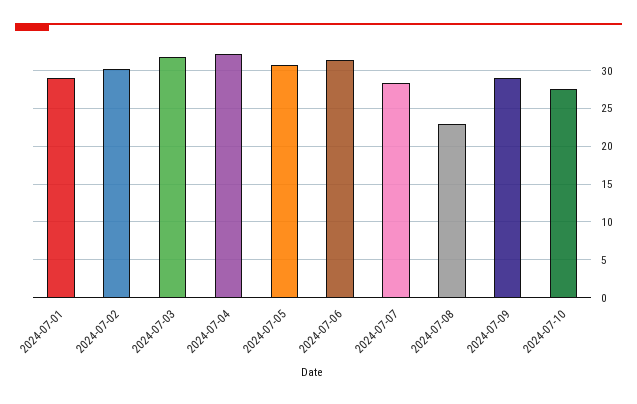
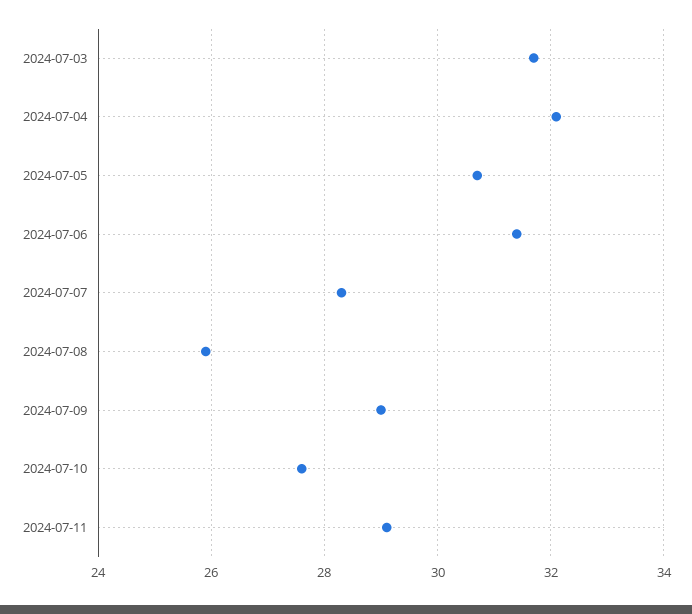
2024-07-01: 29 -> none
2024-07-02: 30 -> none
2024-07-08: 23 -> 26
2024-07-11: none -> 29

